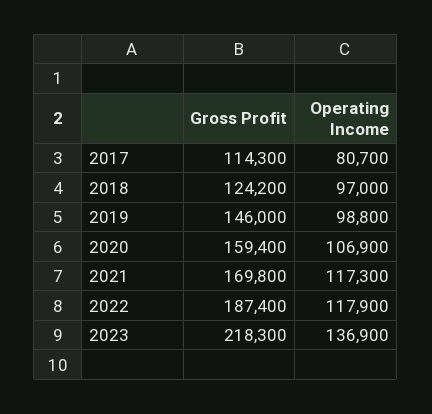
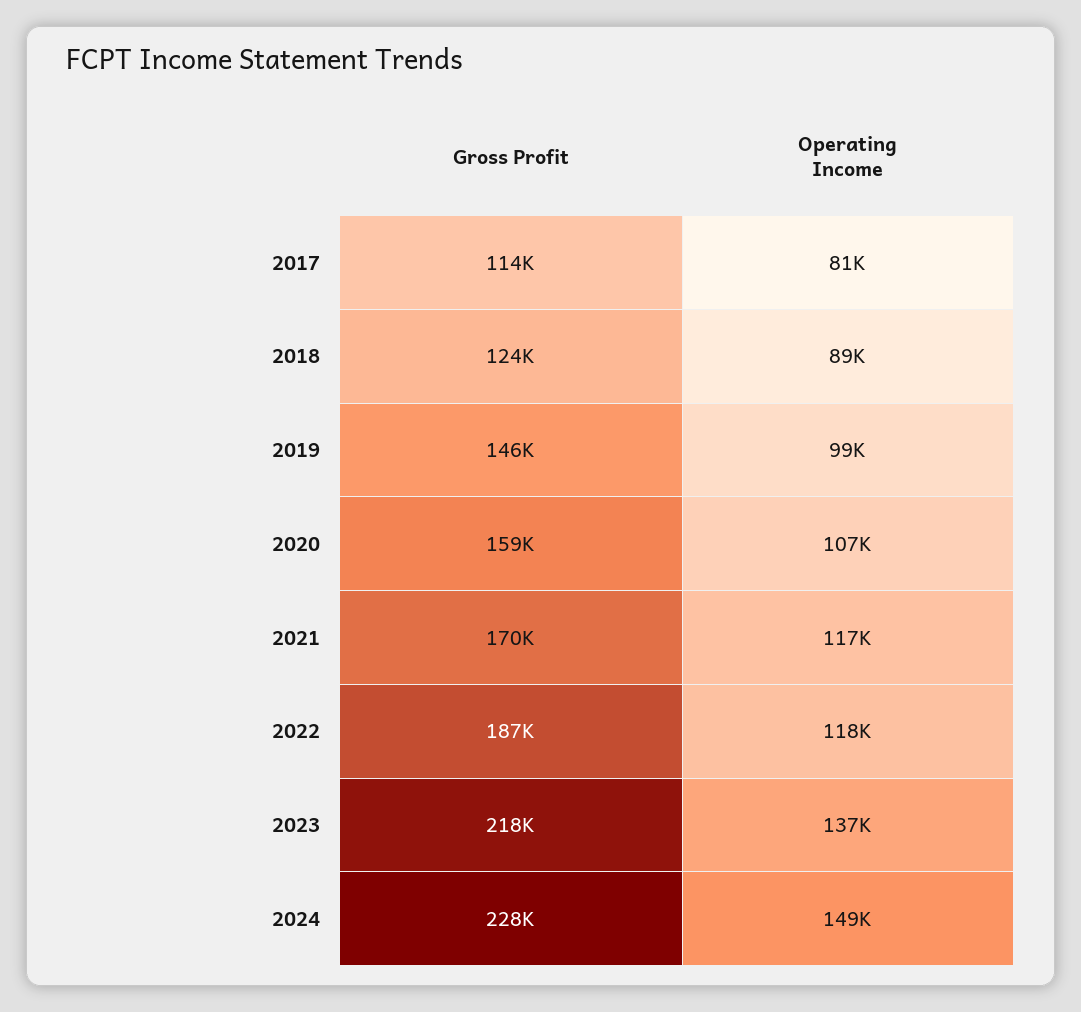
Operating Income, 2018: 97000 -> 89000
Gross Profit, 2024: none -> 228000
Operating Income, 2024: none -> 149000

